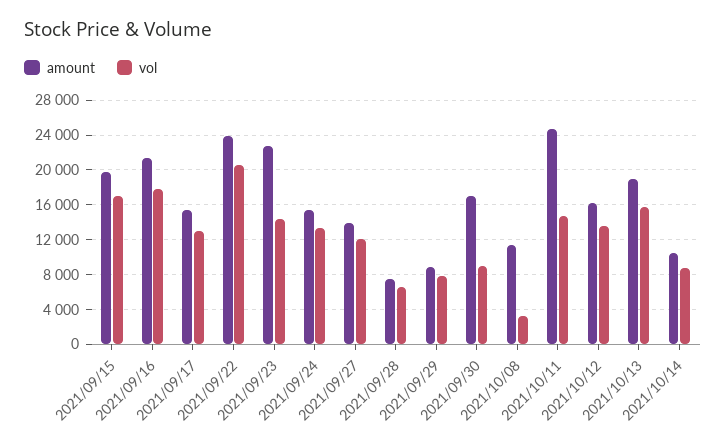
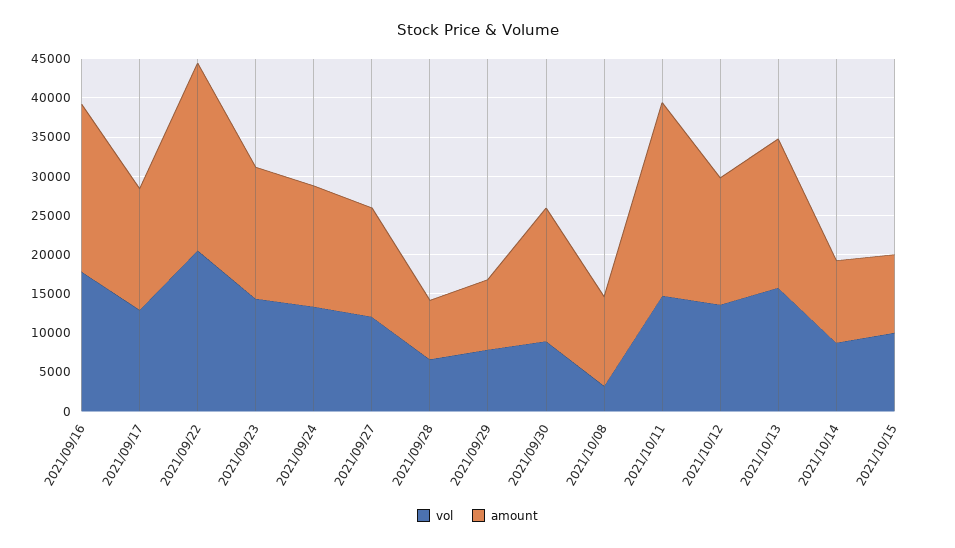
amount, 2021/09/15: 20000 -> none
vol, 2021/09/15: 17000 -> none
amount, 2021/09/23: 23000 -> 17500
vol, 2021/10/15: none -> 10000
amount, 2021/10/15: none -> 10000

